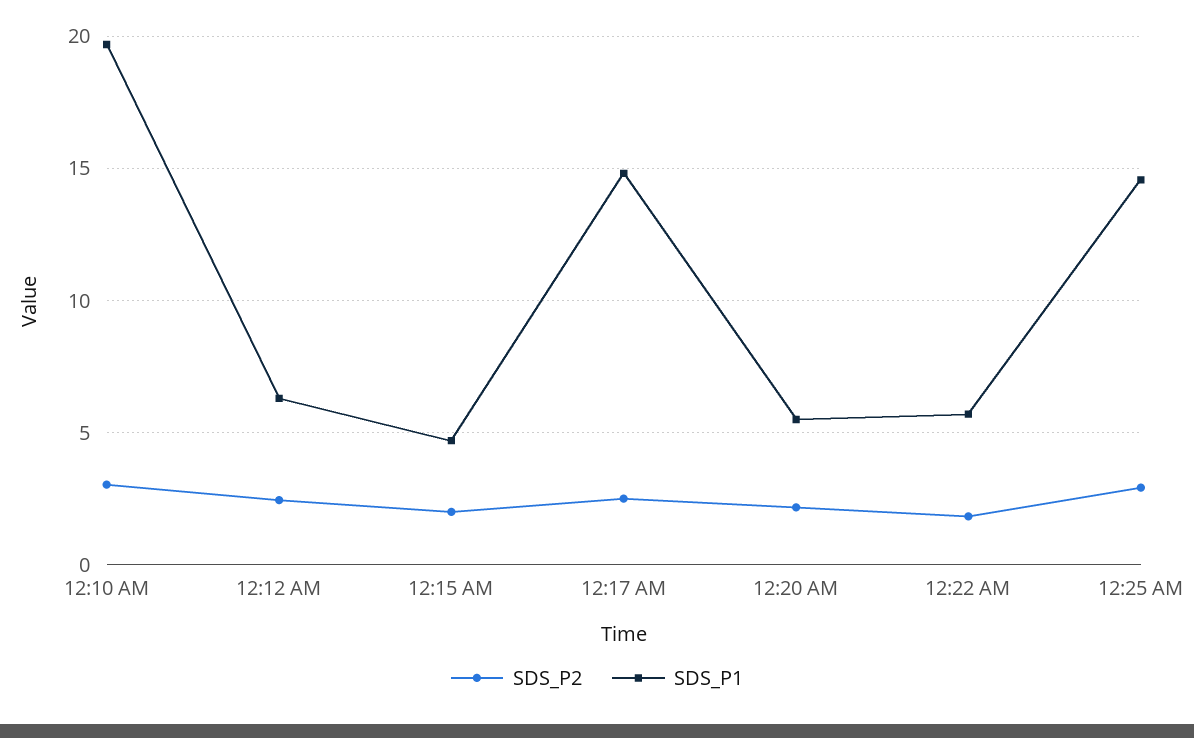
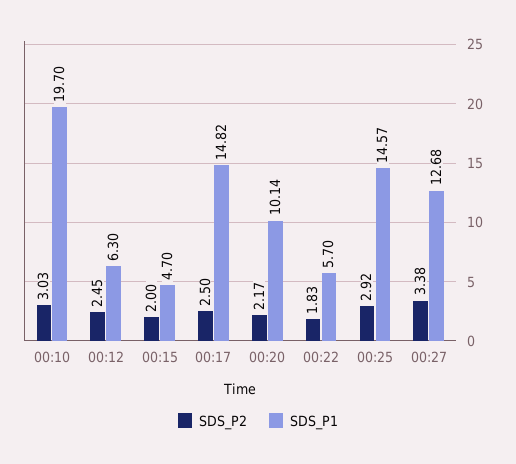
SDS_P1, 12:20 AM: 5.5 -> 10.14
SDS_P2, 00:27: none -> 3.38
SDS_P1, 00:27: none -> 12.68

